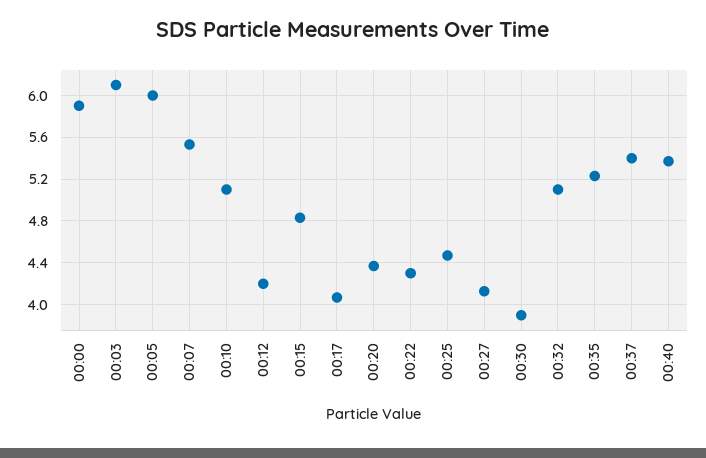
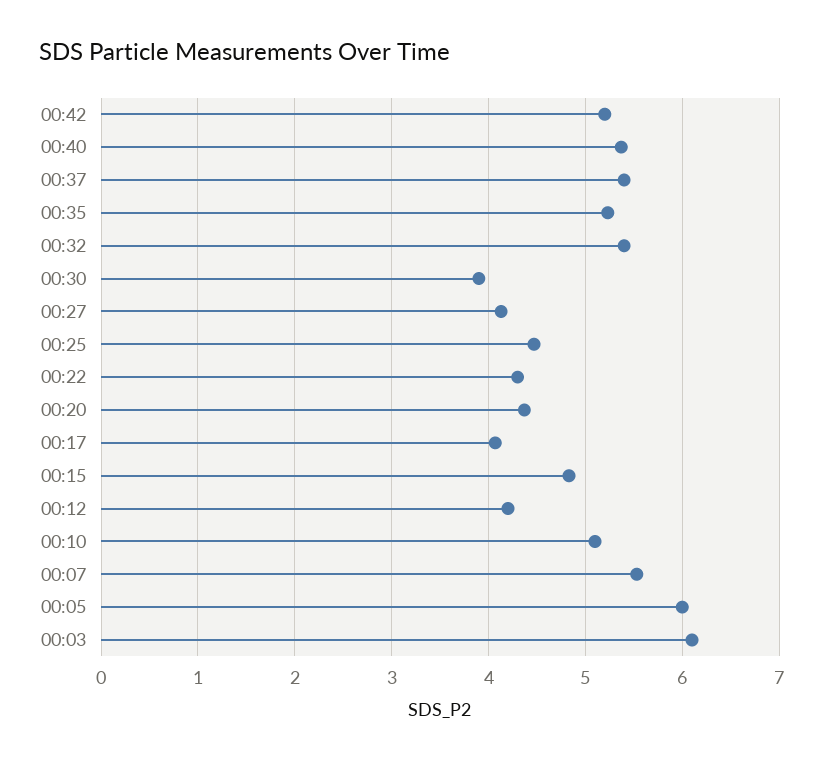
00:00: 5.9 -> none
00:32: 5.1 -> 5.4
00:42: none -> 5.2

